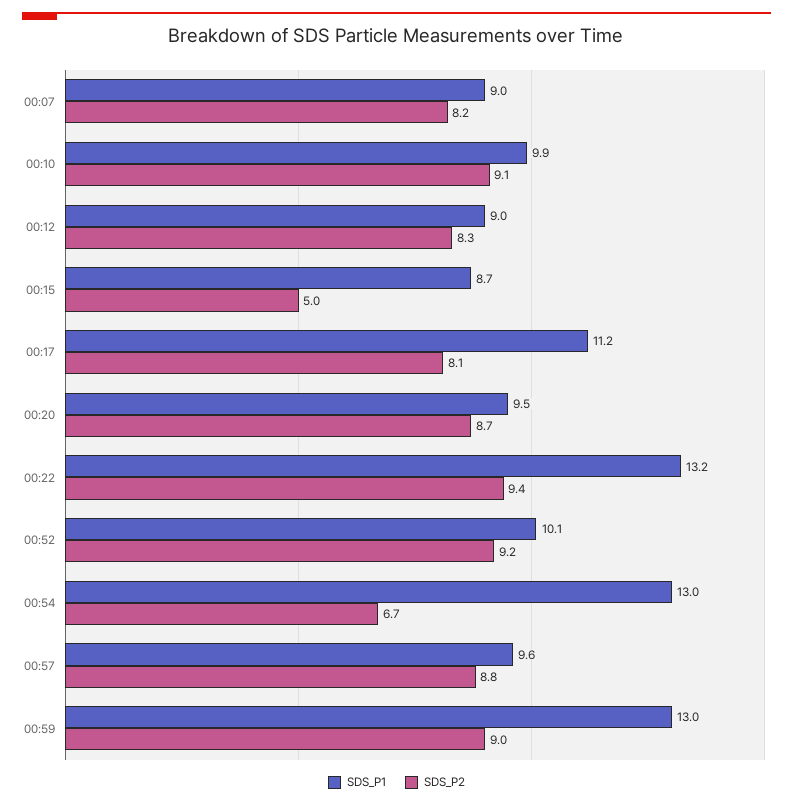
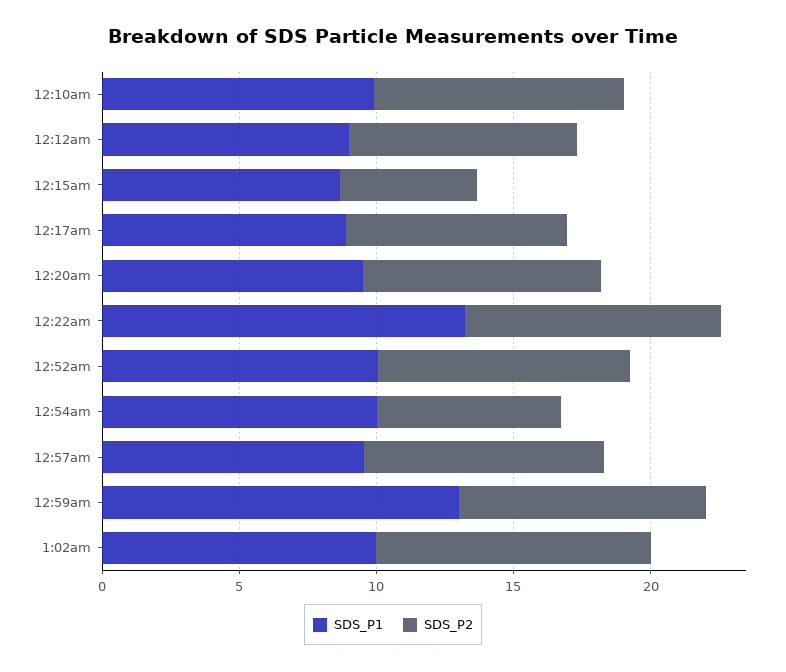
SDS_P1, 00:07: 9 -> none
SDS_P2, 00:07: 8.2 -> none
SDS_P1, 00:17: 11.2 -> 9
SDS_P1, 00:54: 13 -> 10
SDS_P1, 1:02am: none -> 10
SDS_P2, 1:02am: none -> 10

